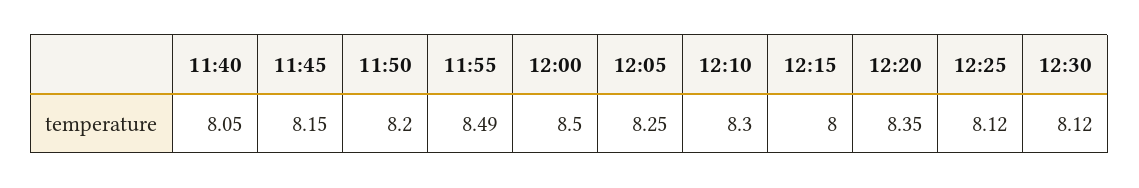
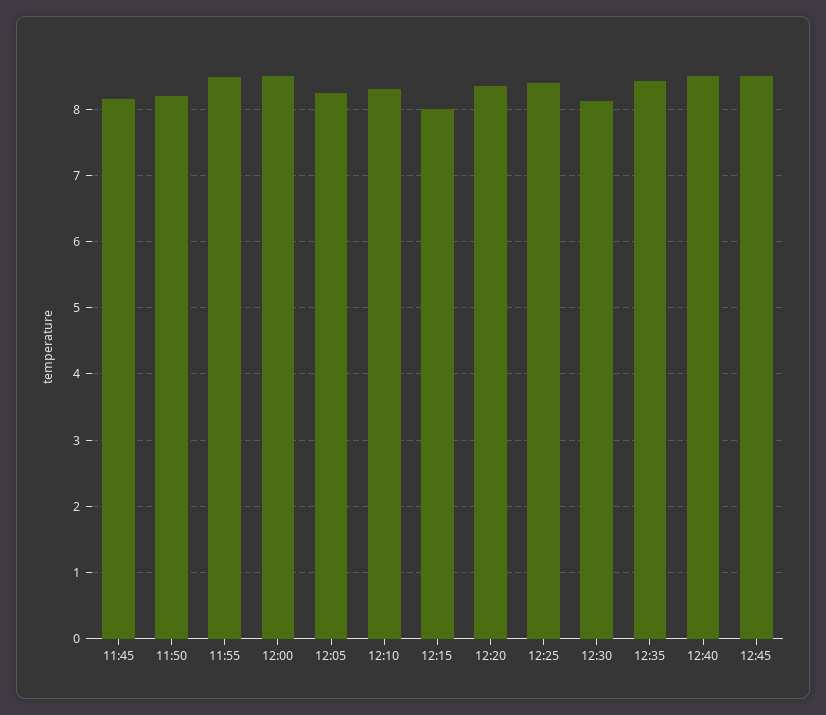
11:40: 8.05 -> none
12:25: 8.12 -> 8.4
12:35: none -> 8.4
12:40: none -> 8.5
12:45: none -> 8.5

